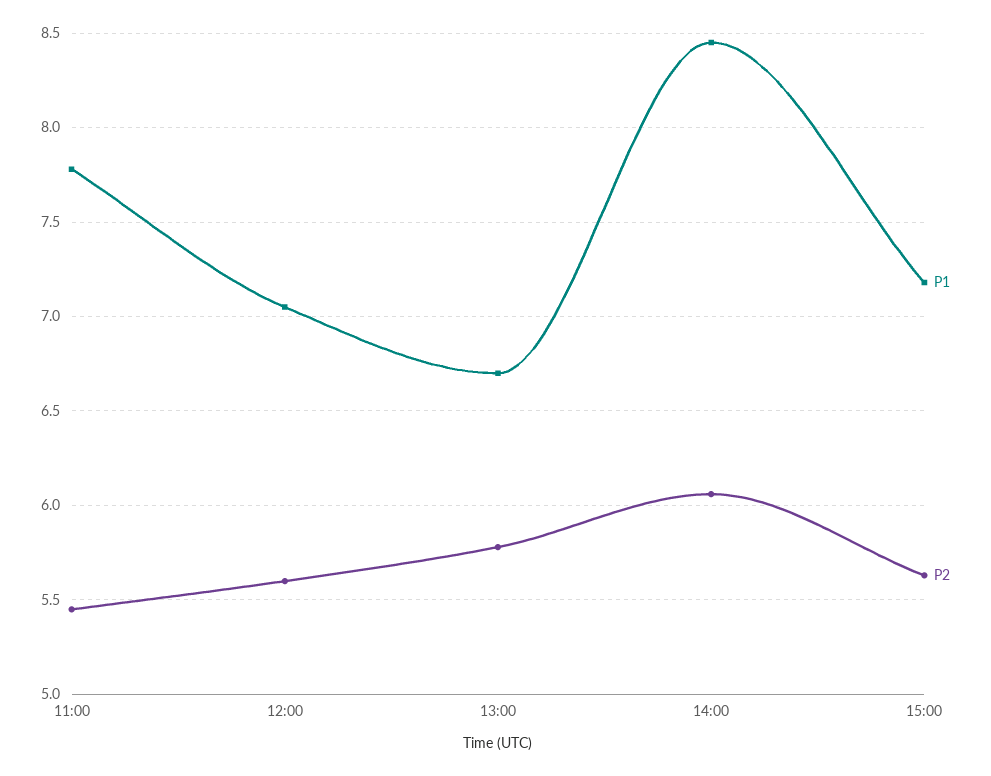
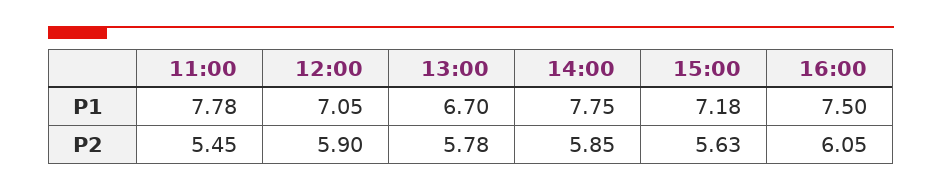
P2, 12:00: 5.6 -> 5.9
P1, 14:00: 8.45 -> 7.75
P2, 14:00: 6.05 -> 5.85
P1, 16:00: none -> 7.5
P2, 16:00: none -> 6.05

